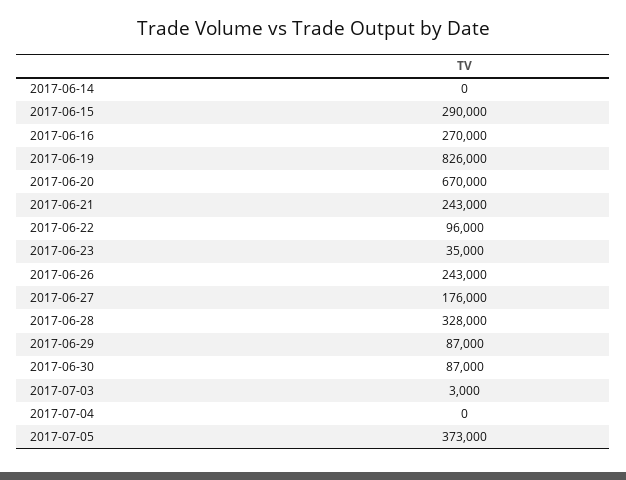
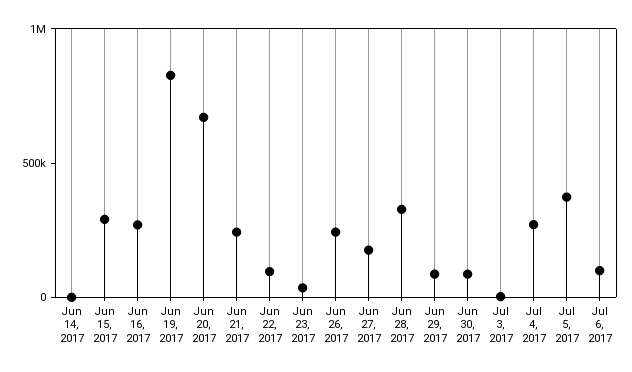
2017-07-04: 0 -> 300000
Jul 6, 2017: none -> 100000

